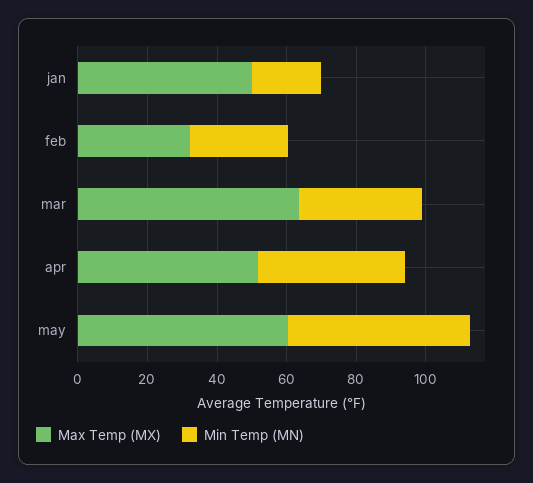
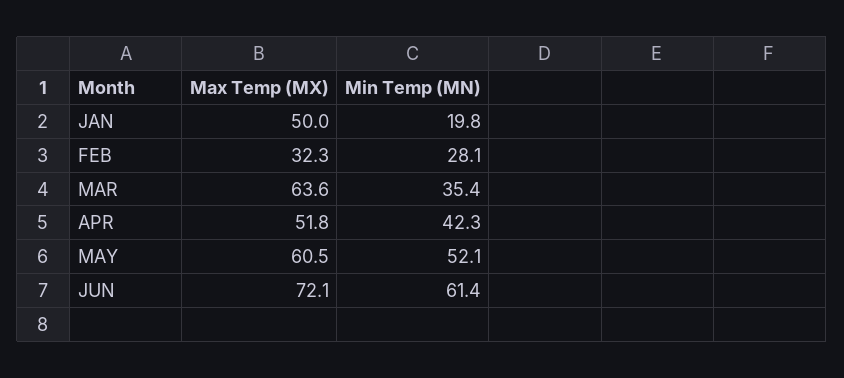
Max Temp (MX), JUN: none -> 72.1
Min Temp (MN), JUN: none -> 61.4

